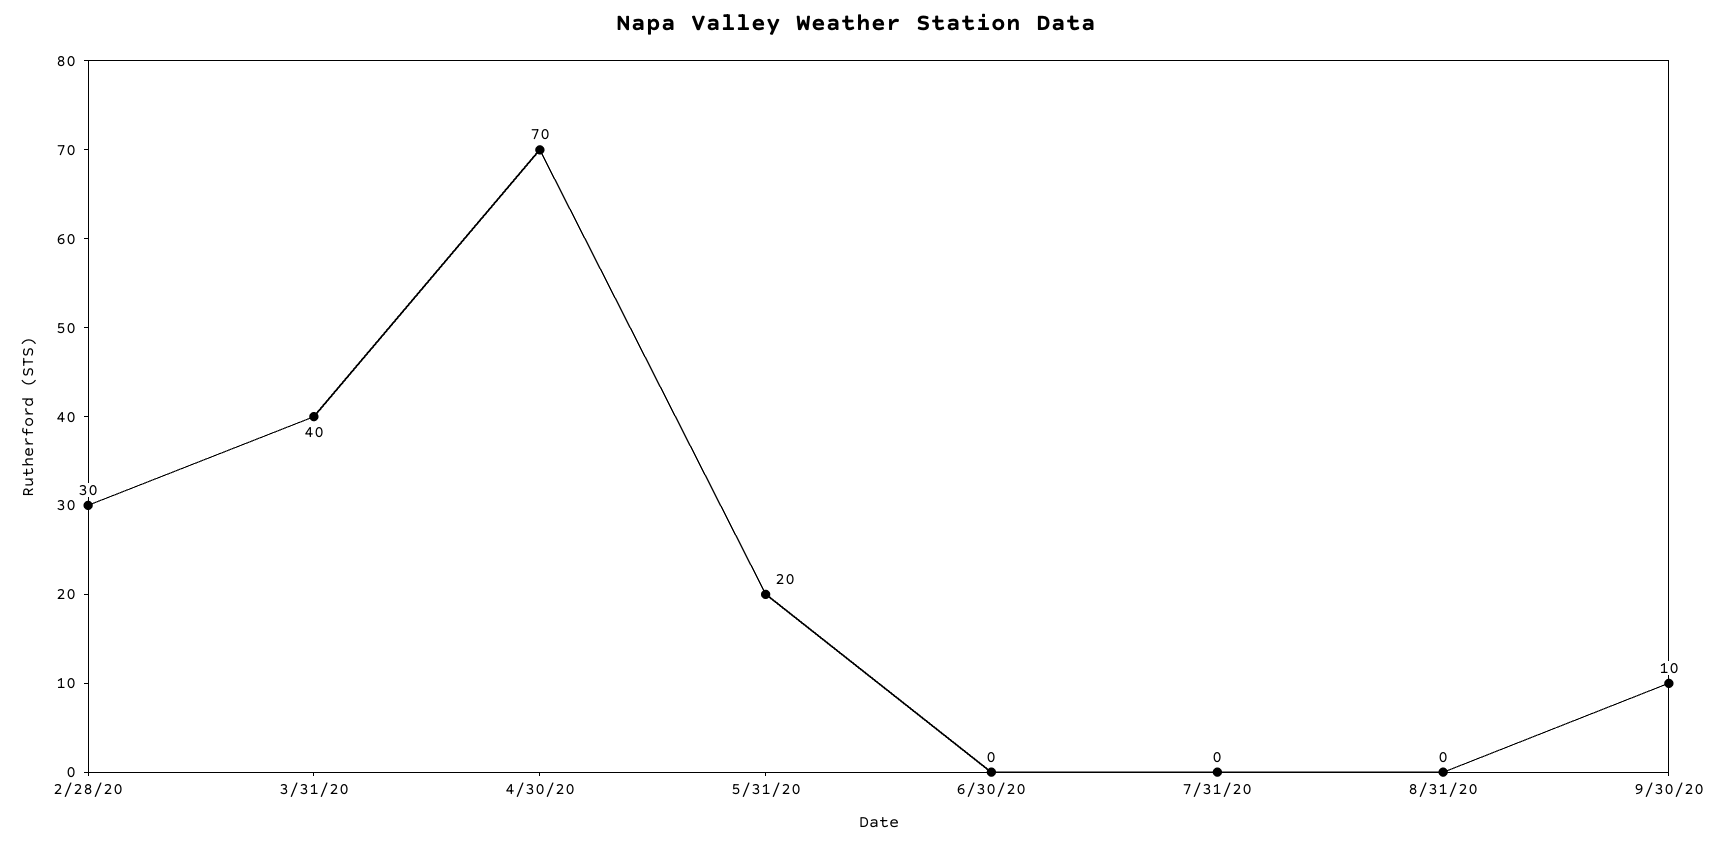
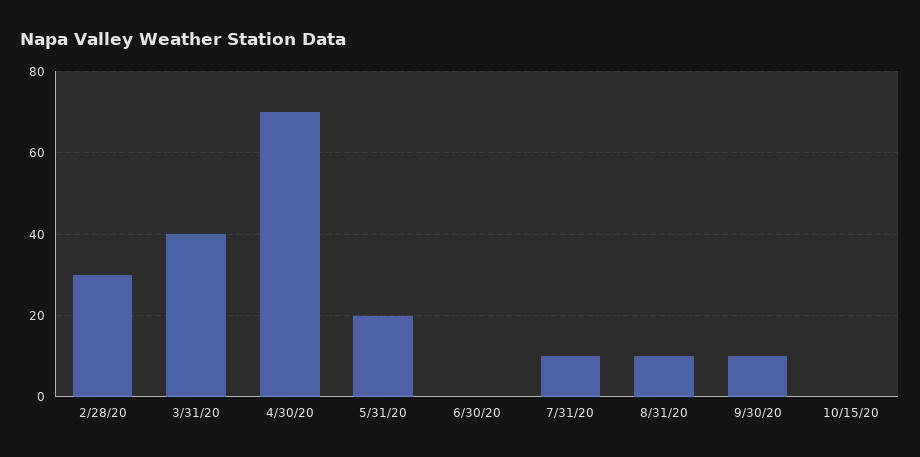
7/31/20: 0 -> 10
8/31/20: 0 -> 10
10/15/20: none -> 0

